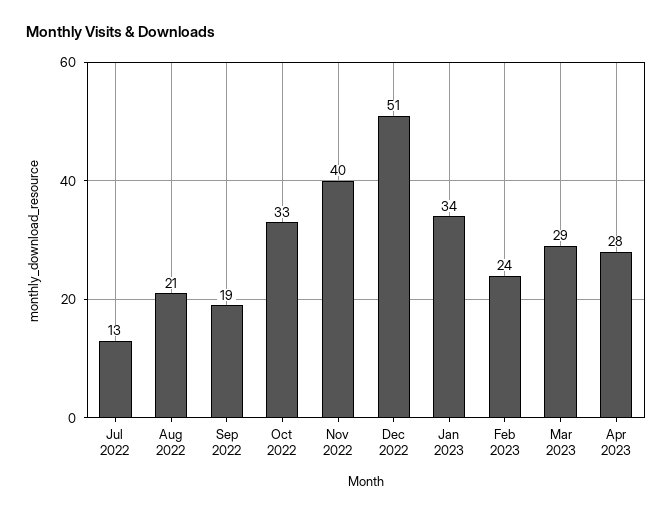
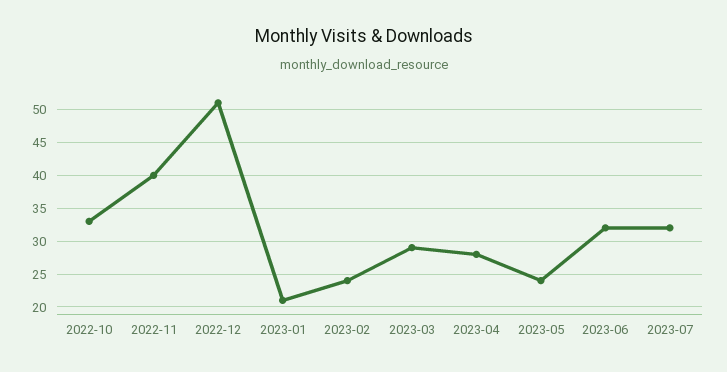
Jul 2022: 13 -> none
Aug 2022: 21 -> none
Sep 2022: 19 -> none
Jan 2023: 34 -> 21
2023-05: none -> 24
2023-06: none -> 32
2023-07: none -> 32

